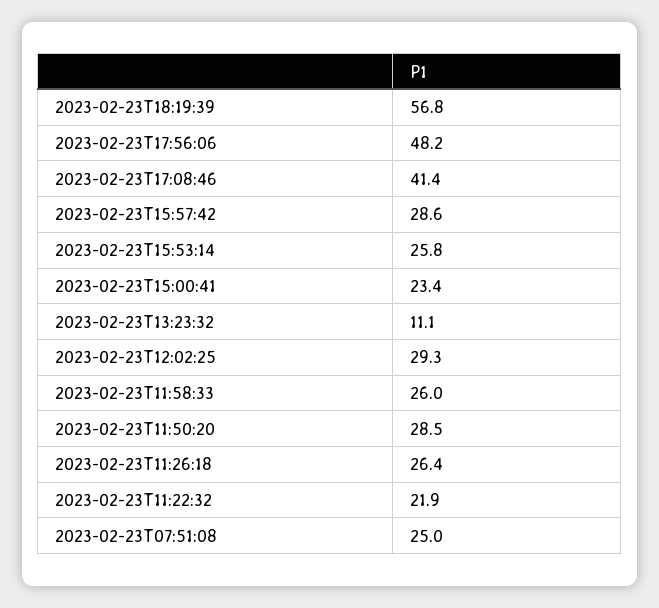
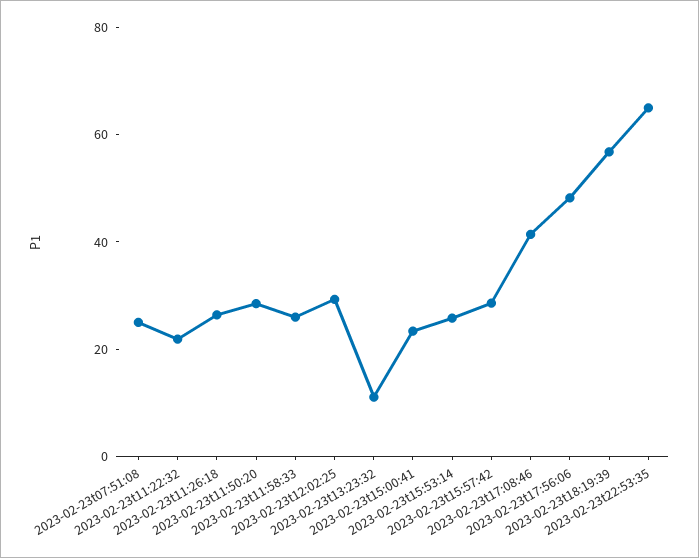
2023-02-23t22:53:35: none -> 65

